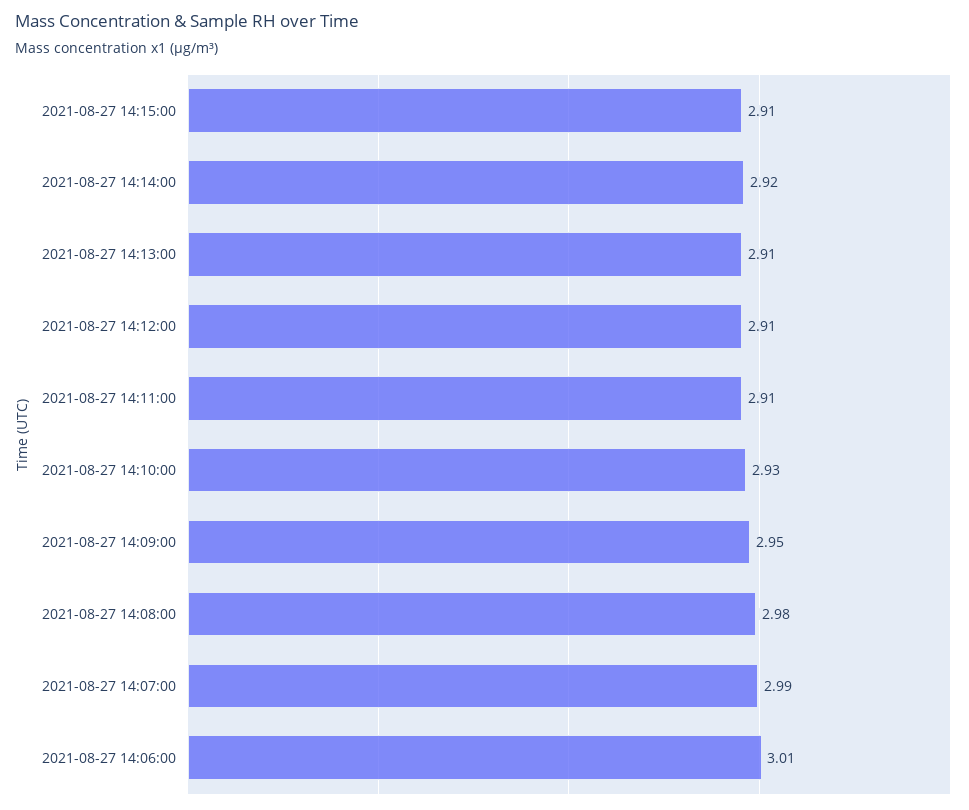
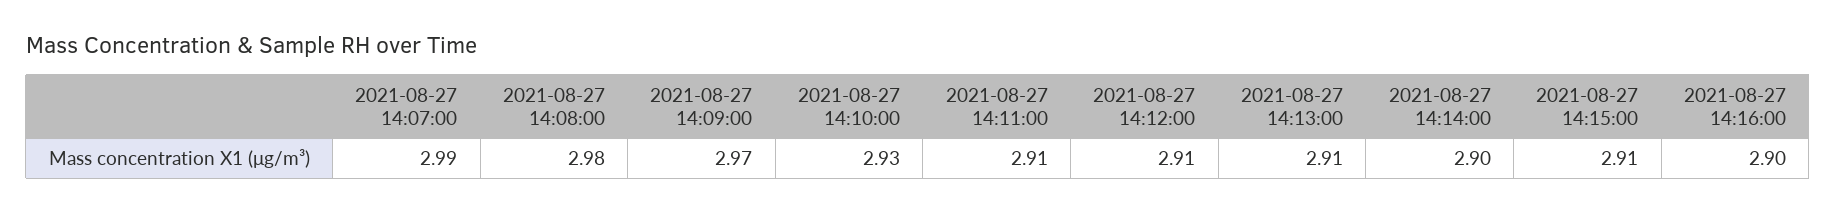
2021-08-27 14:14:00: 2.92 -> 2.9
2021-08-27 14:09:00: 2.95 -> 2.97
2021-08-27 14:06:00: 3.01 -> none
2021-08-27 14:16:00: none -> 2.9

